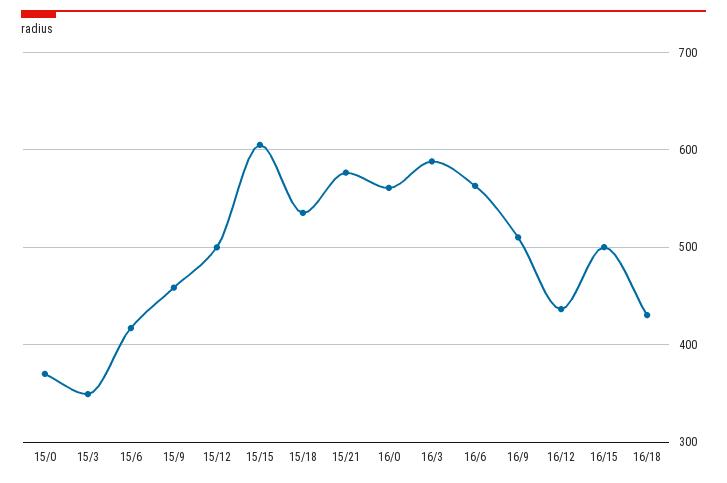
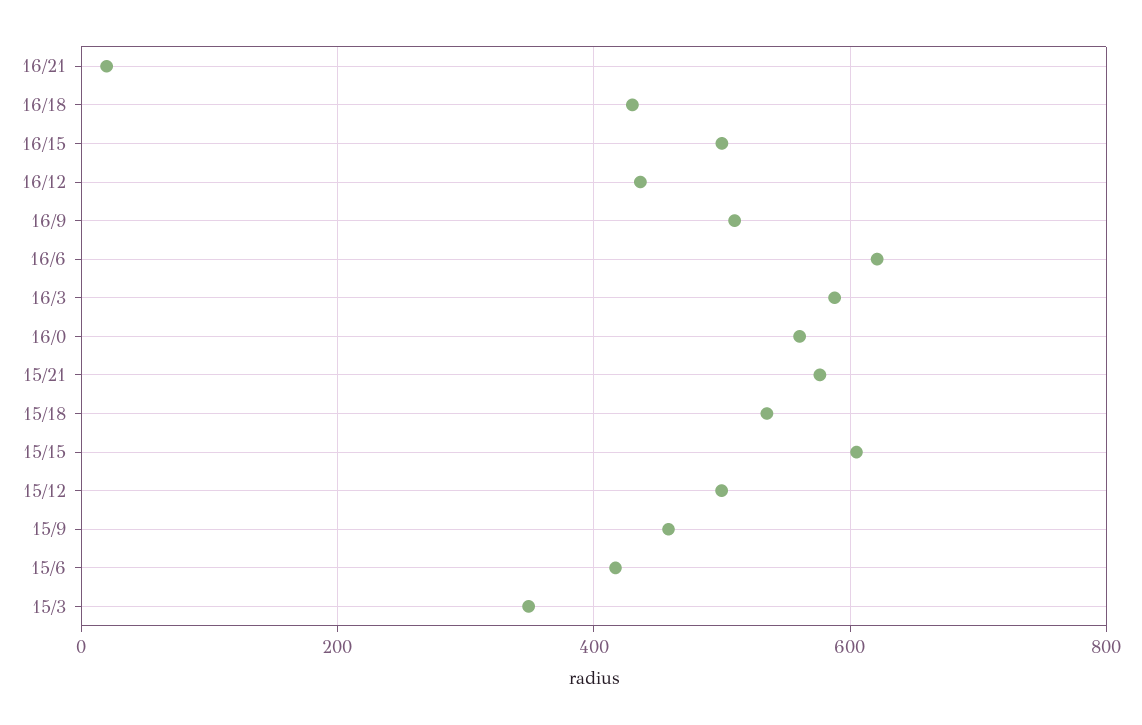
15/0: 370 -> none
16/6: 560 -> 620
16/21: none -> 20

